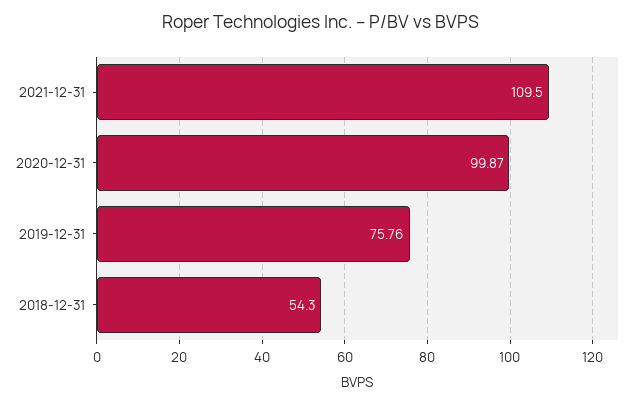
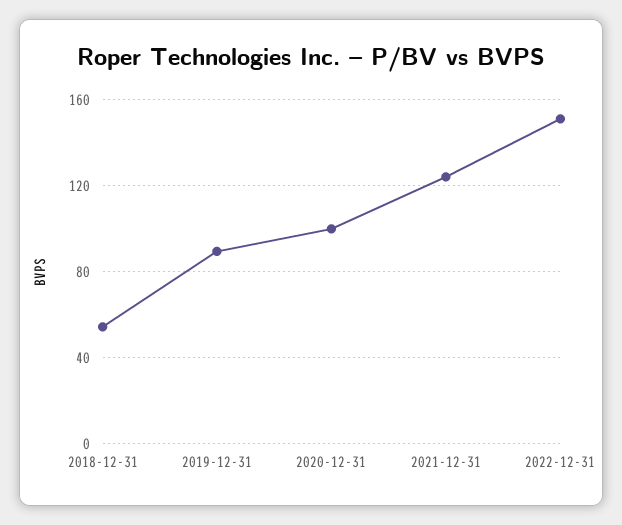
2021-12-31: 109.5 -> 125
2019-12-31: 75.76 -> 90
2022-12-31: none -> 150

